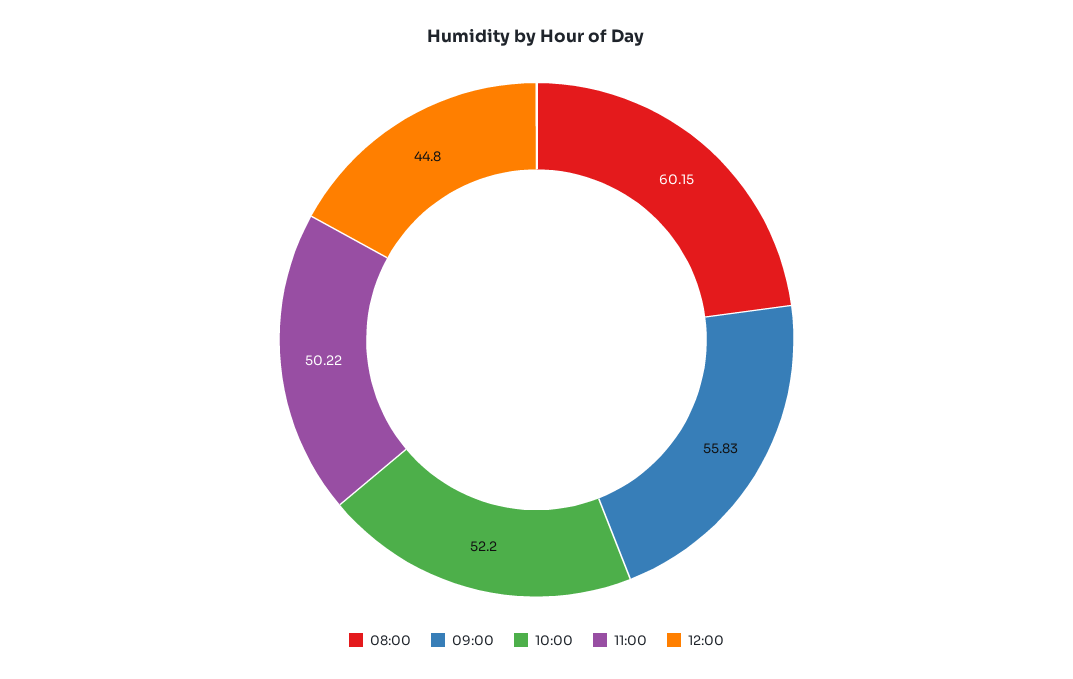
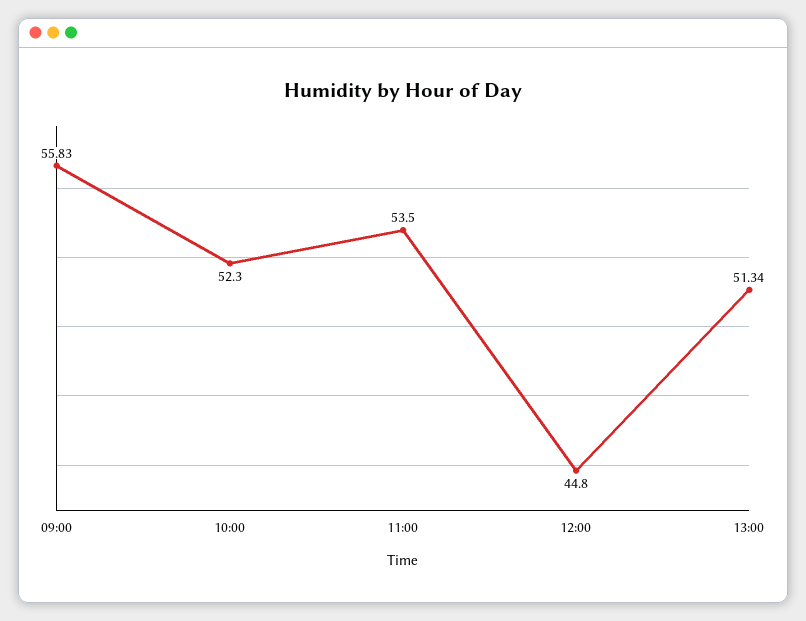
08:00: 60.15 -> none
10:00: 52.2 -> 52.3
11:00: 50.22 -> 53.5
13:00: none -> 51.34

